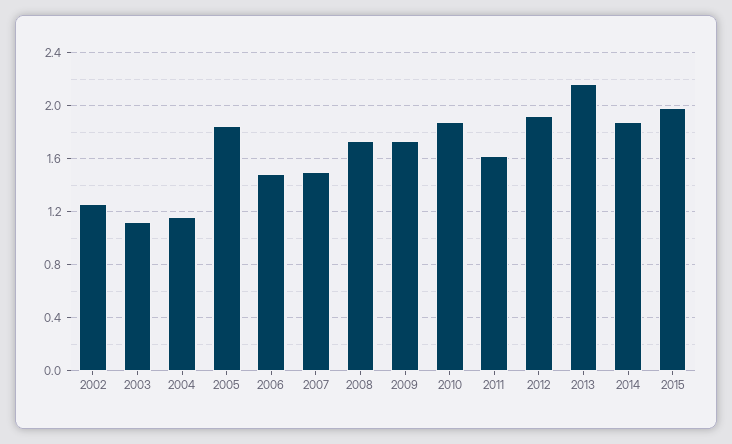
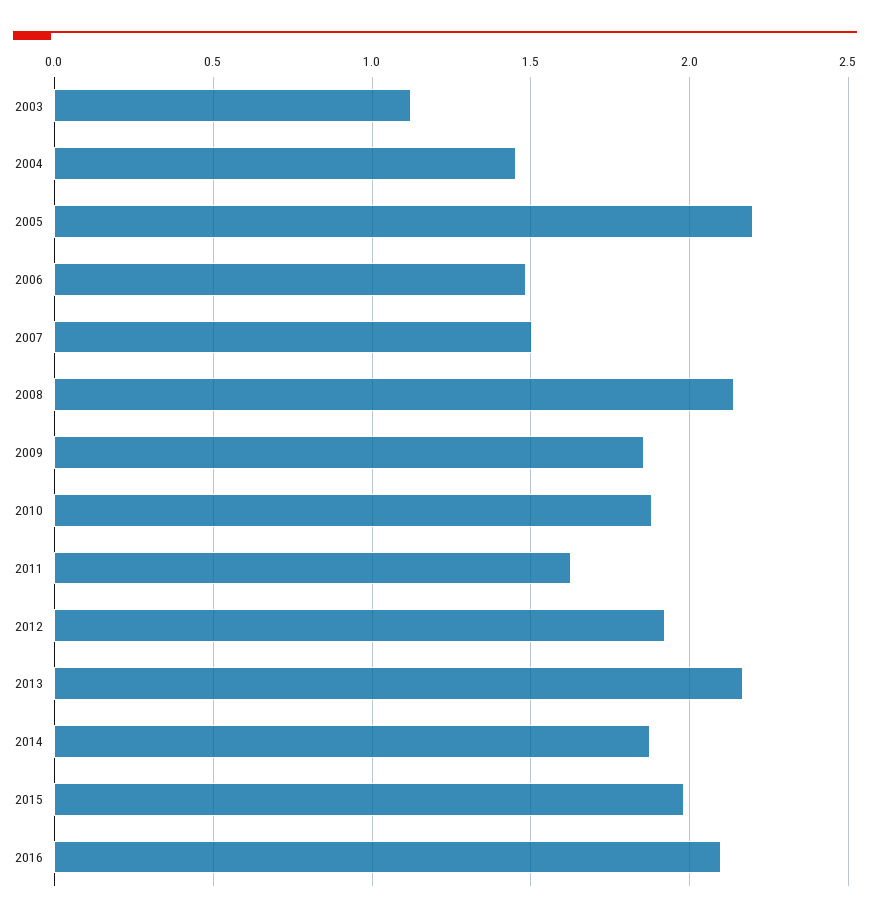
2002: 1.25 -> none
2004: 1.15 -> 1.45
2005: 1.85 -> 2.2
2008: 1.75 -> 2.15
2009: 1.75 -> 1.85
2016: none -> 2.1

